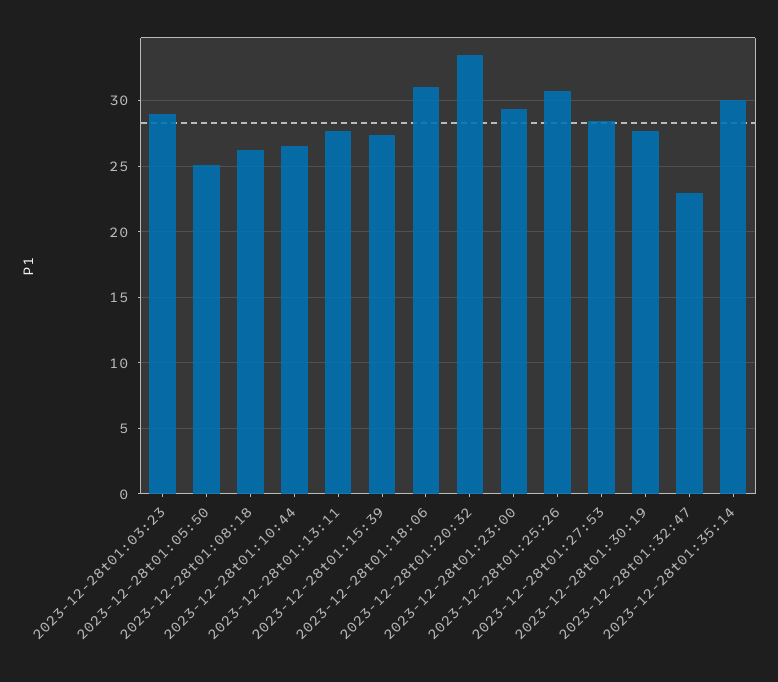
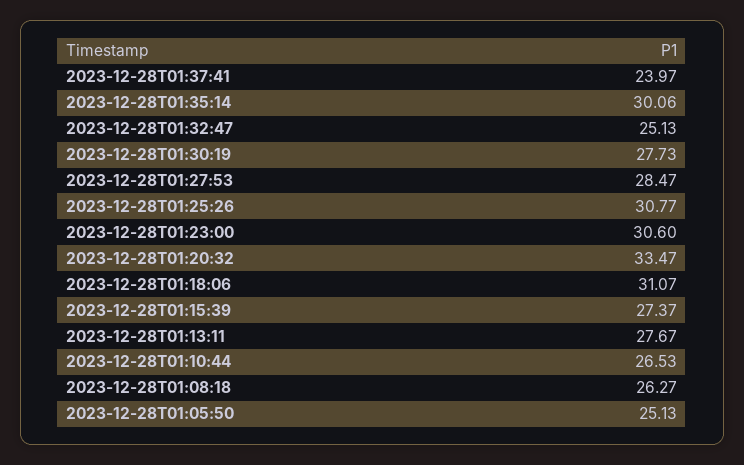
2023-12-28t01:03:23: 29 -> none
2023-12-28t01:23:00: 29.5 -> 30.6
2023-12-28t01:32:47: 23 -> 25.13
2023-12-28T01:37:41: none -> 23.97

